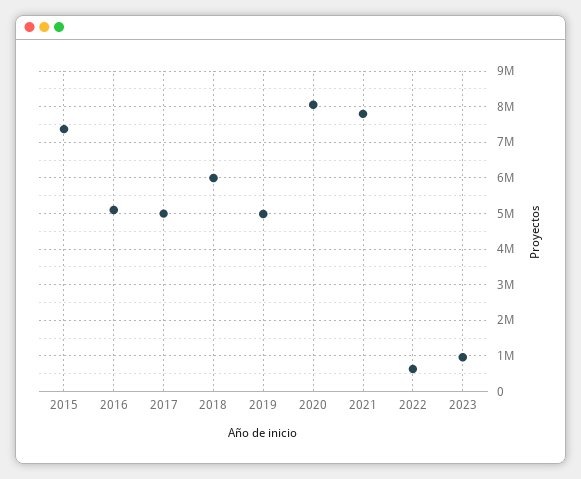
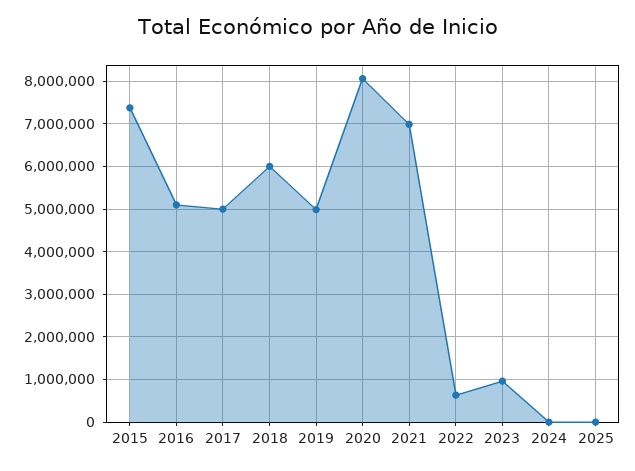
2021: 7800000 -> 7000000
2024: none -> 0
2025: none -> 0

